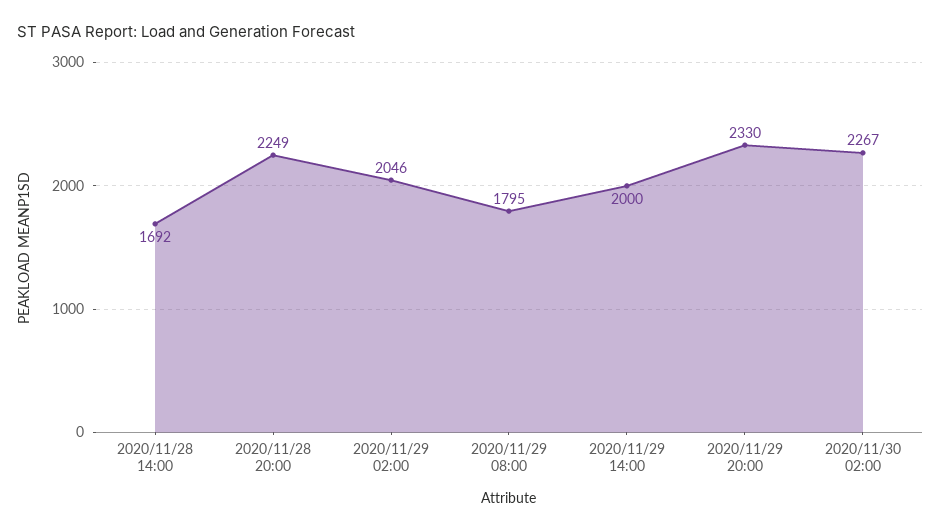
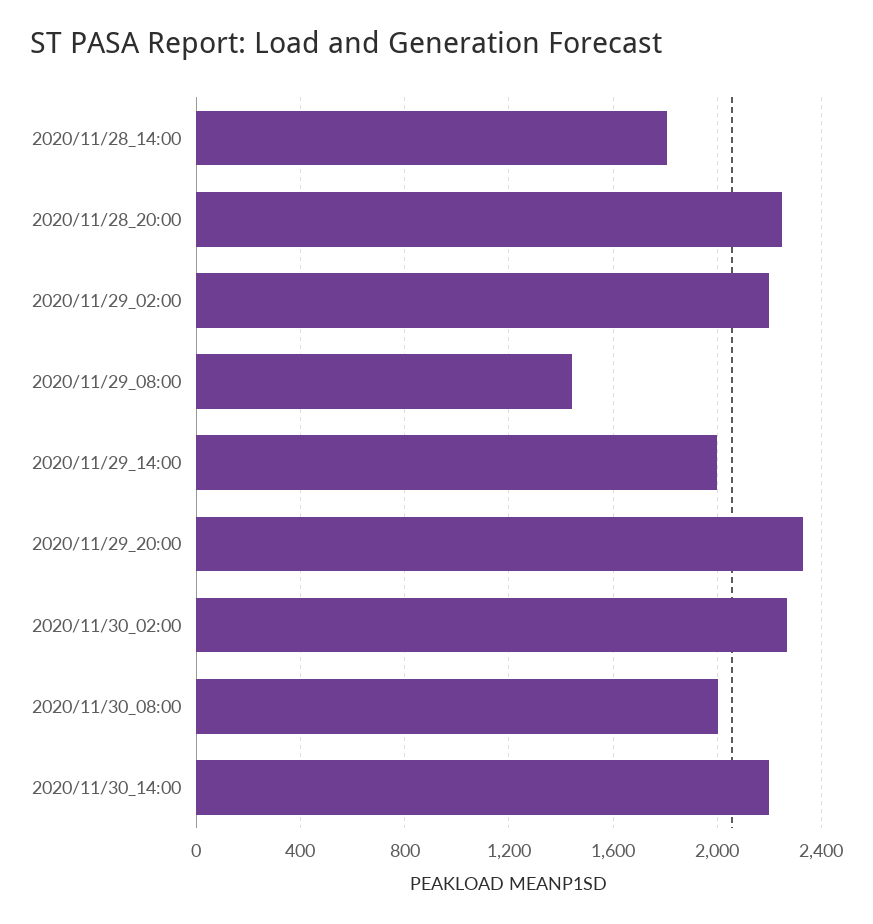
2020/11/28 14:00: 1692 -> 1800
2020/11/29 02:00: 2046 -> 2200
2020/11/29 08:00: 1795 -> 1450
2020/11/30_08:00: none -> 2000
2020/11/30_14:00: none -> 2200

